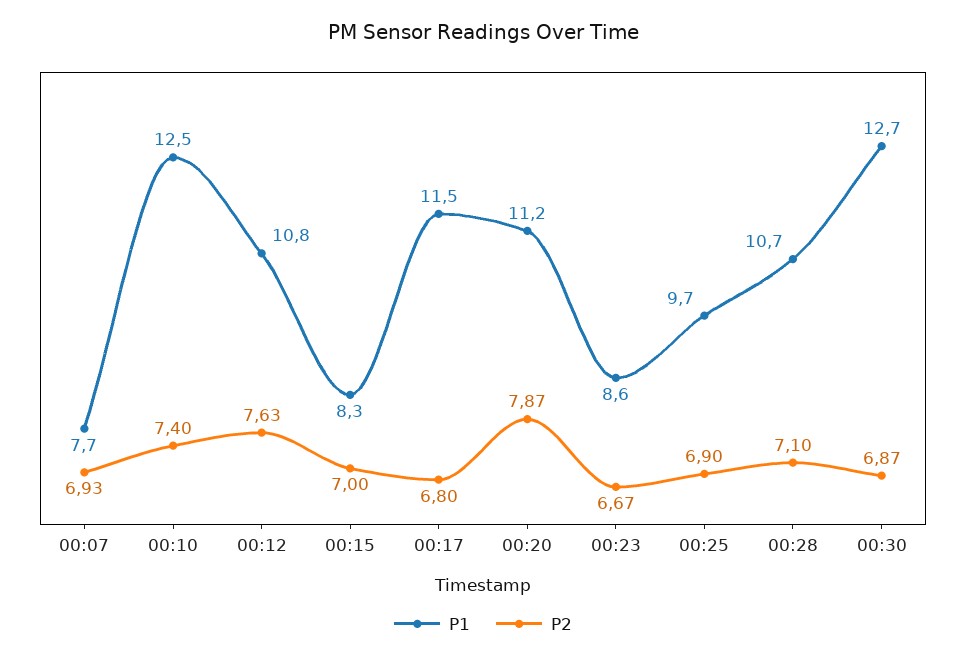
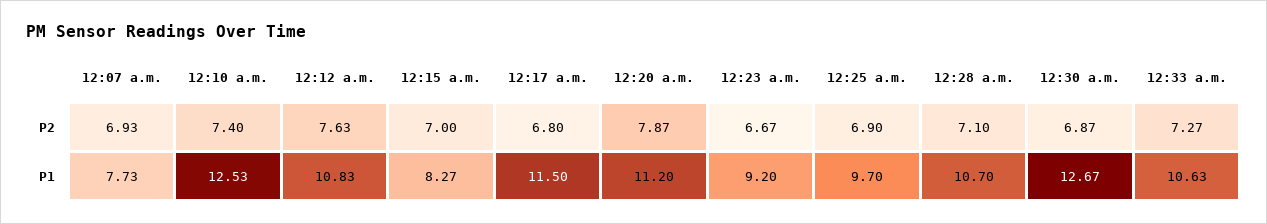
P1, 00:23: 8.6 -> 9.2
P2, 12:33 a.m.: none -> 7.27
P1, 12:33 a.m.: none -> 10.63

